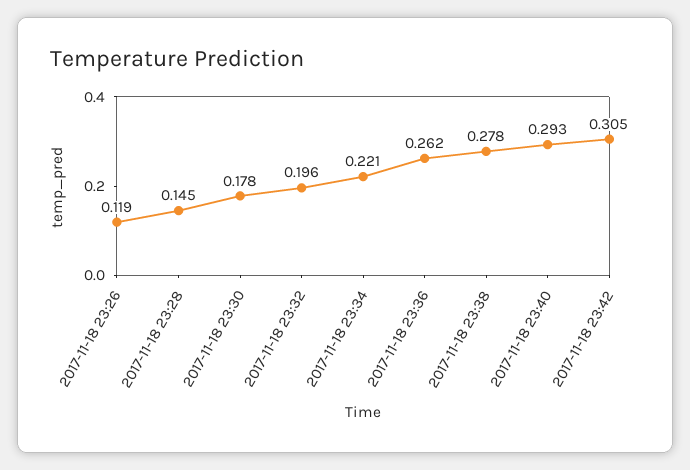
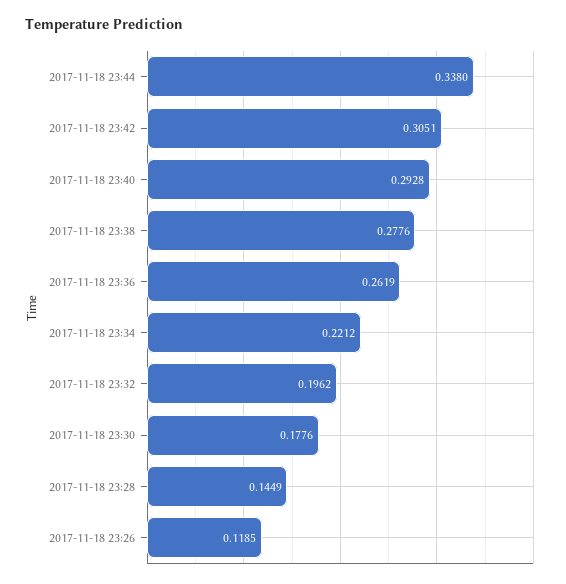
2017-11-18 23:44: none -> 0.338

